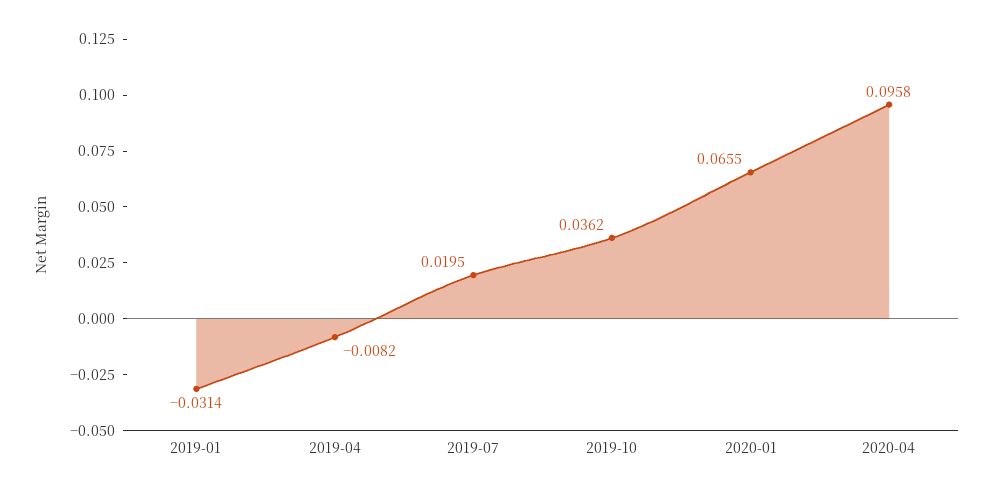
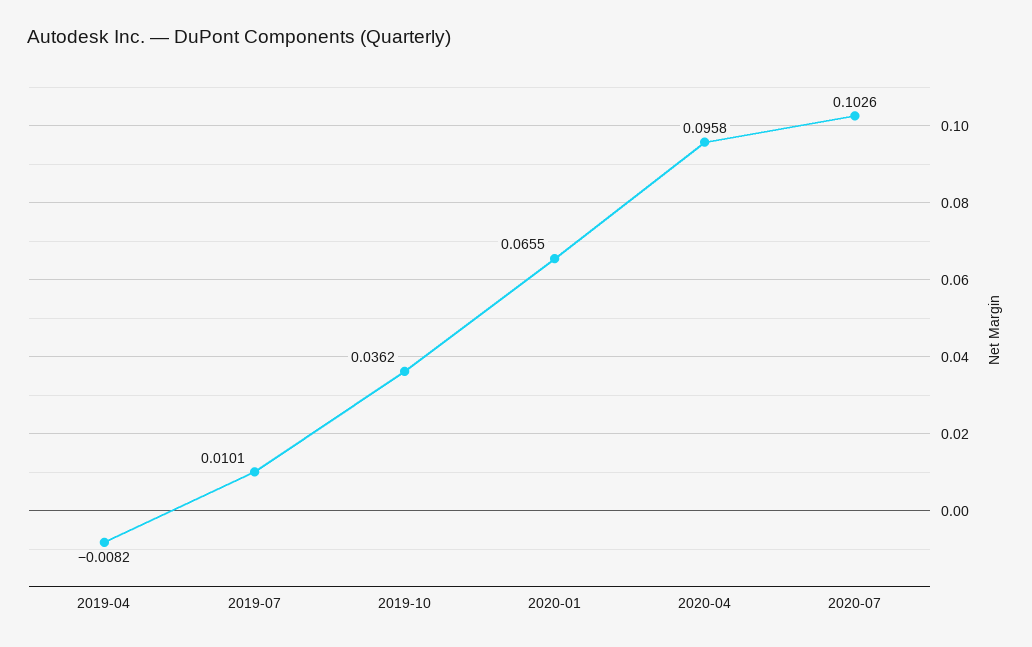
2019-01: -0.0314 -> none
2019-07: 0.0195 -> 0.0101
2020-07: none -> 0.1026

